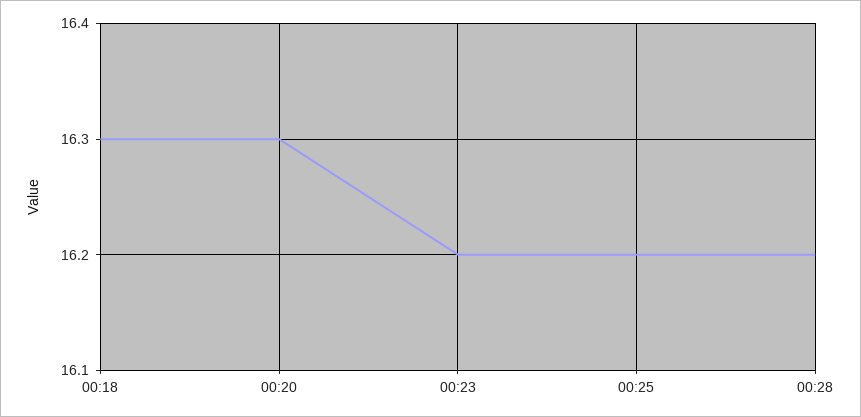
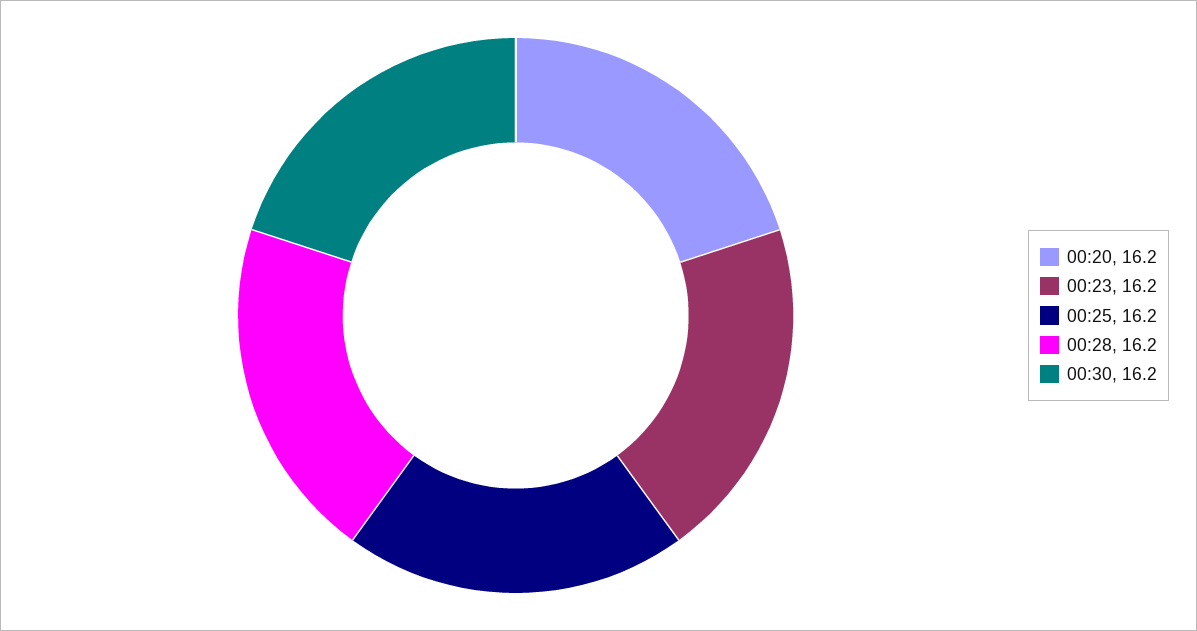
00:18: 16.3 -> none
00:20: 16.3 -> 16.2
00:30: none -> 16.2

